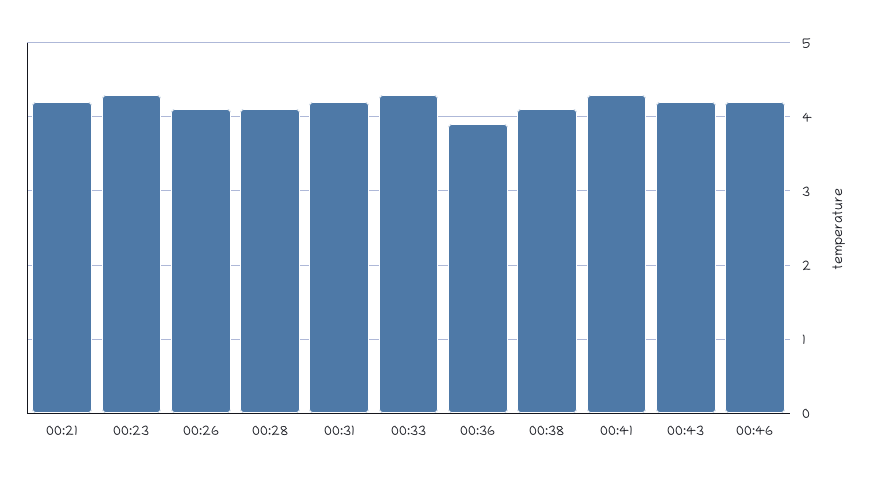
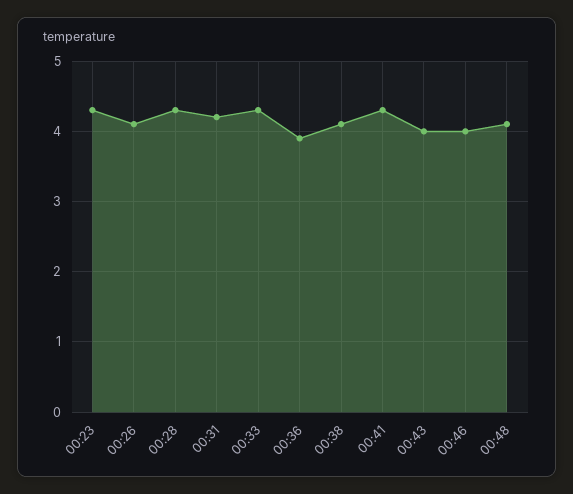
00:21: 4.2 -> none
00:28: 4.1 -> 4.3
00:43: 4.2 -> 4
00:46: 4.2 -> 4
00:48: none -> 4.1

